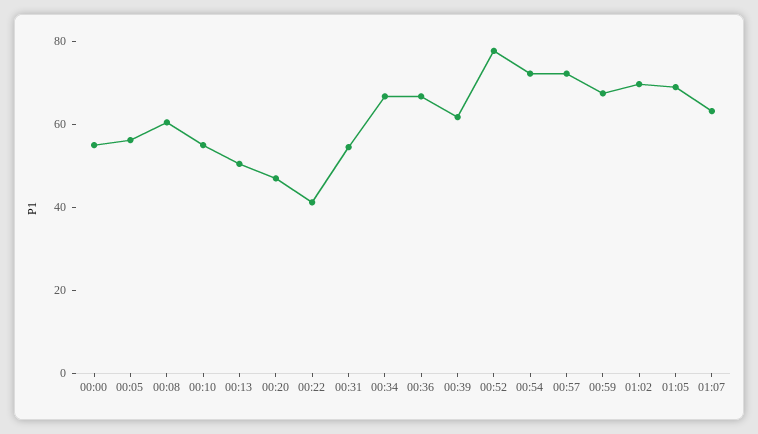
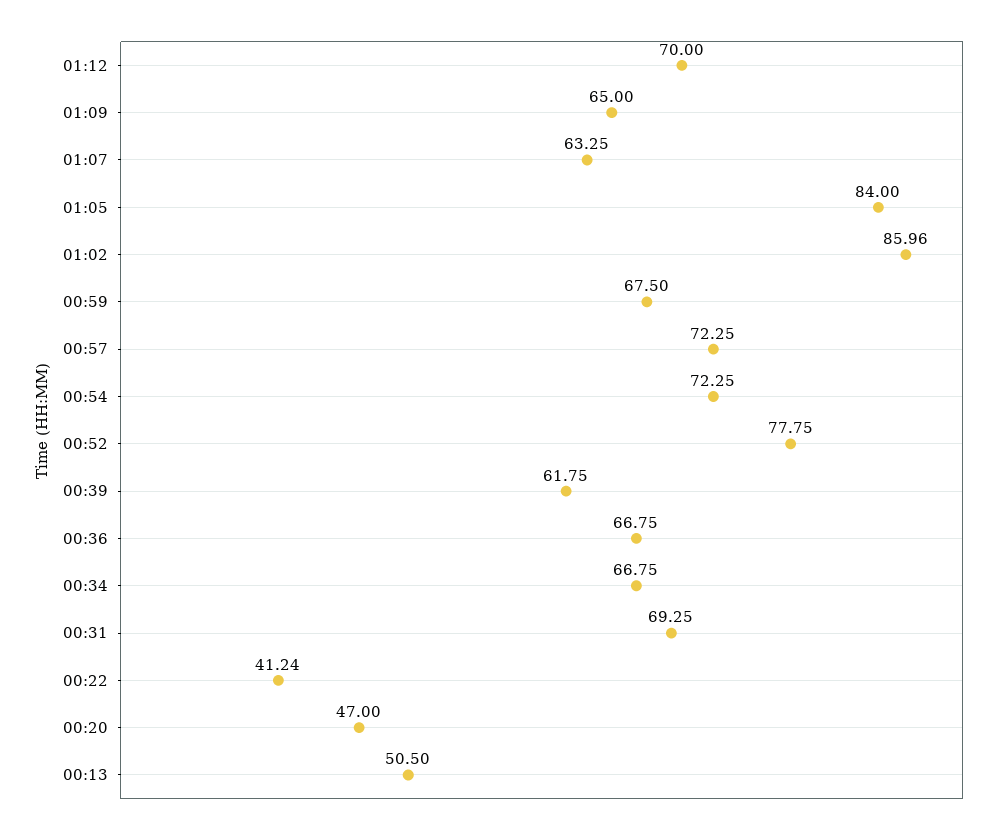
00:00: 55 -> none
00:05: 55 -> none
00:08: 60 -> none
00:10: 55 -> none
00:31: 55 -> 69.25
01:02: 70 -> 85.96
01:05: 70 -> 84
01:12: none -> 70
01:09: none -> 65

